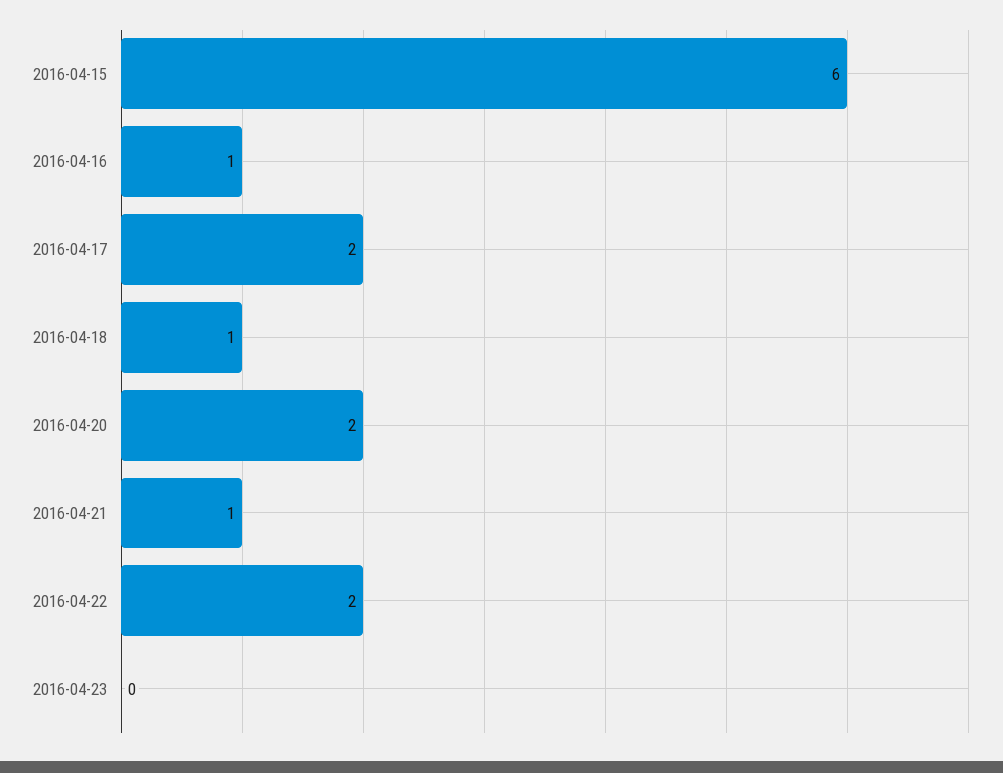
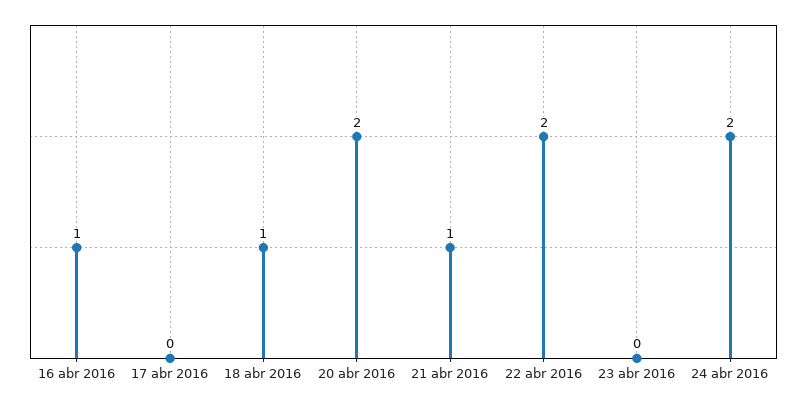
2016-04-15: 6 -> none
2016-04-17: 2 -> 0
24 abr 2016: none -> 2

